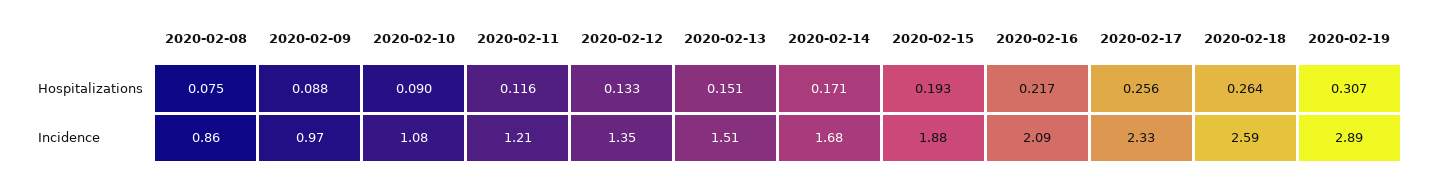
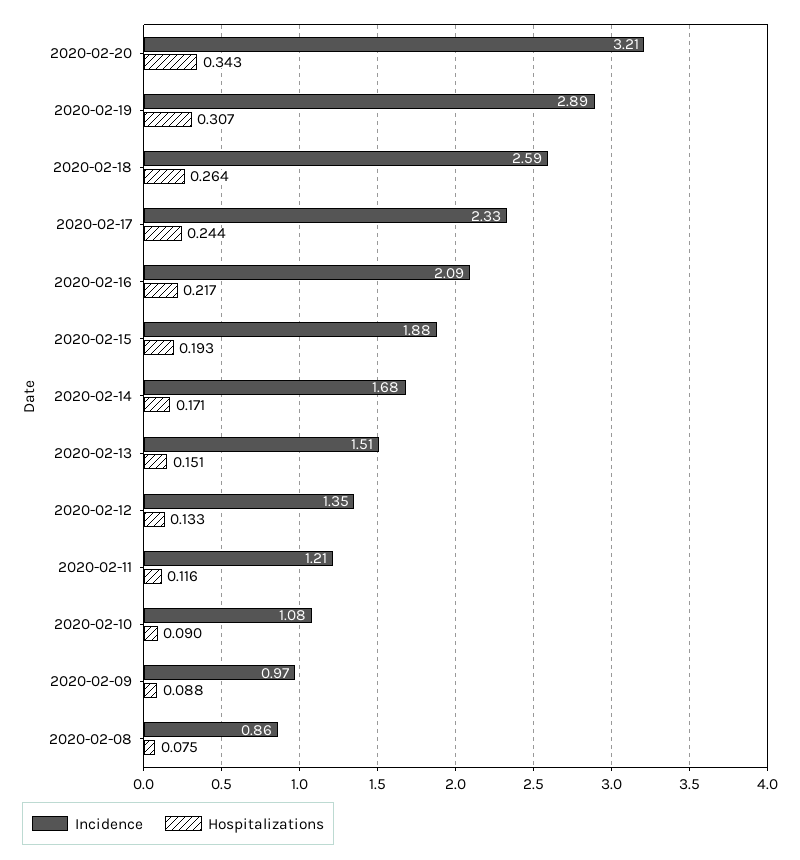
Hospitalizations, 2020-02-17: 0.256 -> 0.244
Incidence, 2020-02-20: none -> 3.21
Hospitalizations, 2020-02-20: none -> 0.343

